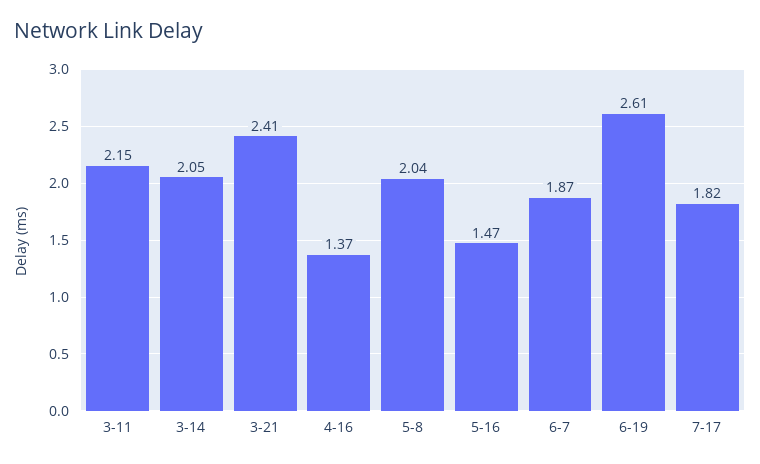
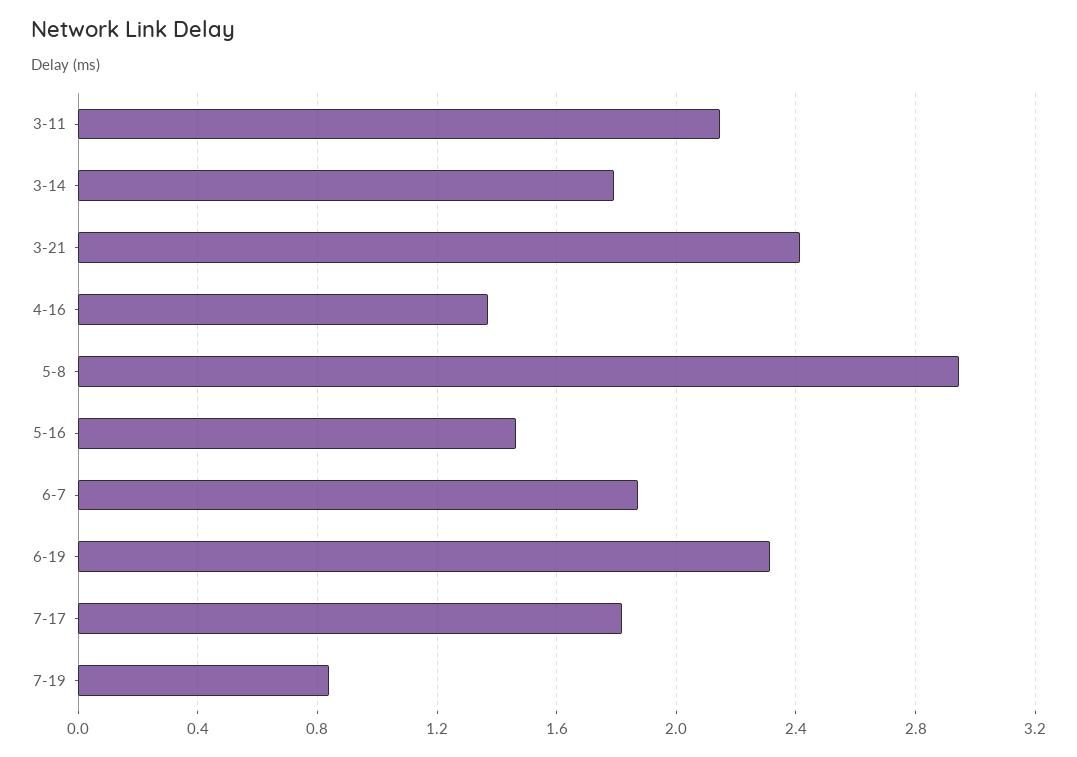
3-14: 2.05 -> 1.8
5-8: 2.04 -> 2.95
6-19: 2.61 -> 2.3
7-19: none -> 0.85

